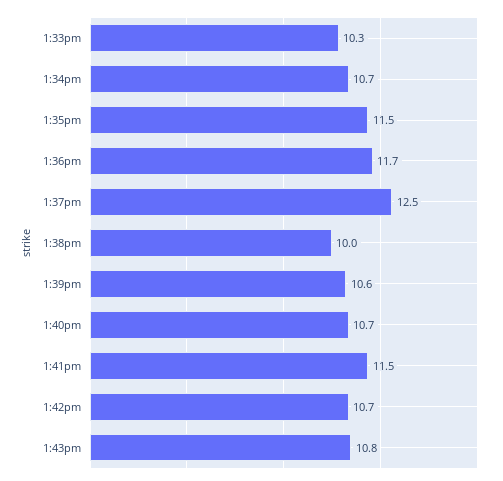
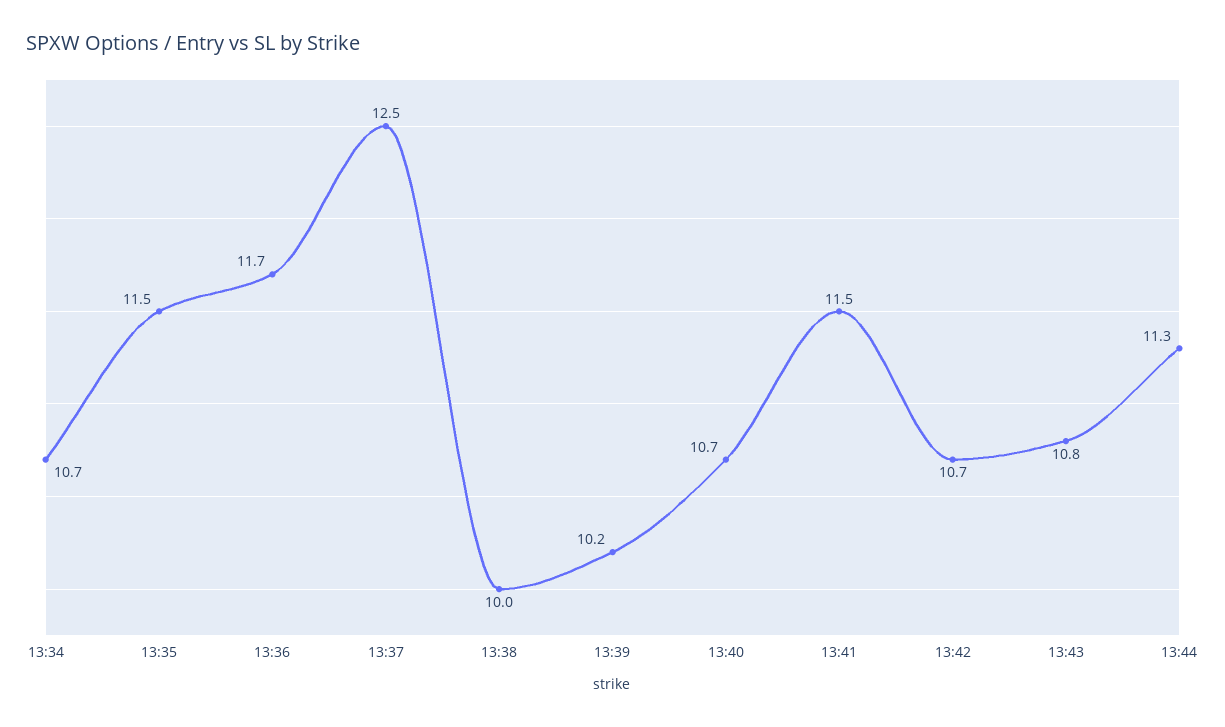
1:33pm: 10.3 -> none
1:39pm: 10.6 -> 10.2
13:44: none -> 11.3

